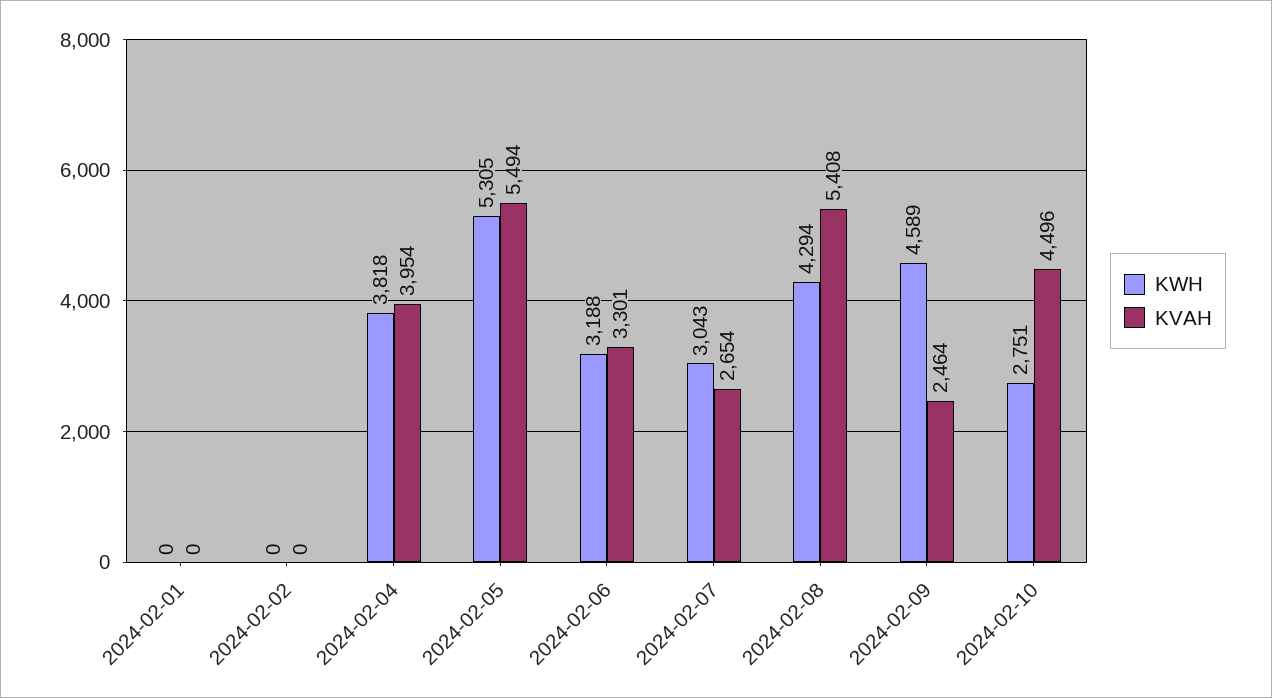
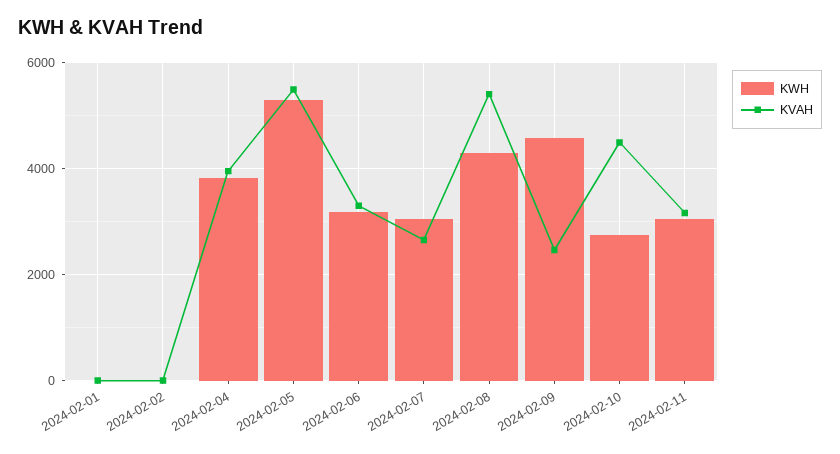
KWH, 2024-02-11: none -> 3000
KVAH, 2024-02-11: none -> 3200

